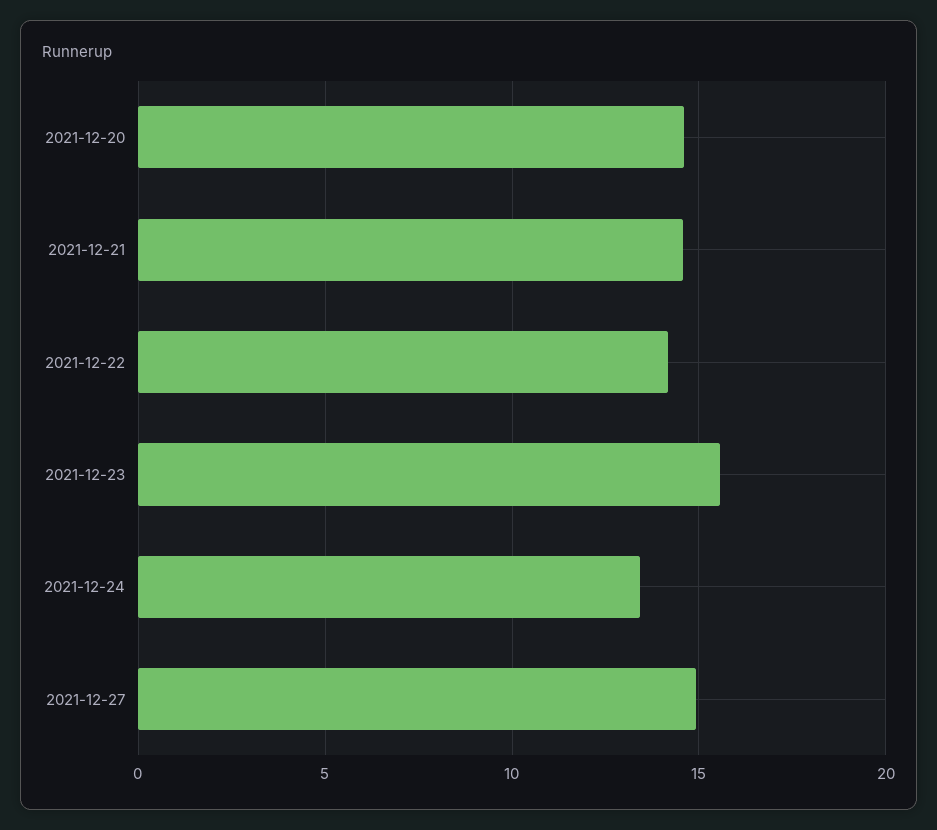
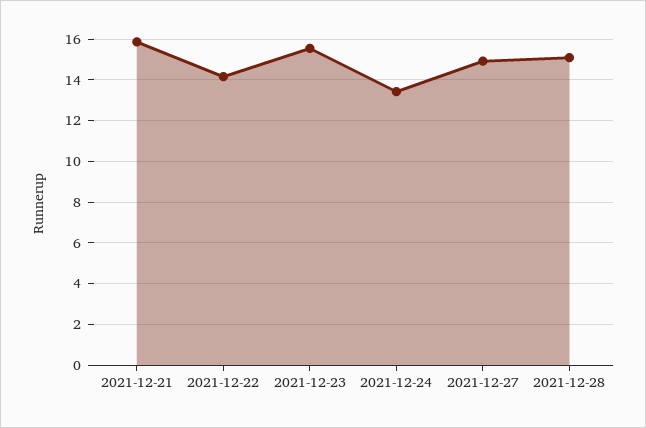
2021-12-20: 14.5 -> none
2021-12-21: 14.5 -> 16
2021-12-28: none -> 15

